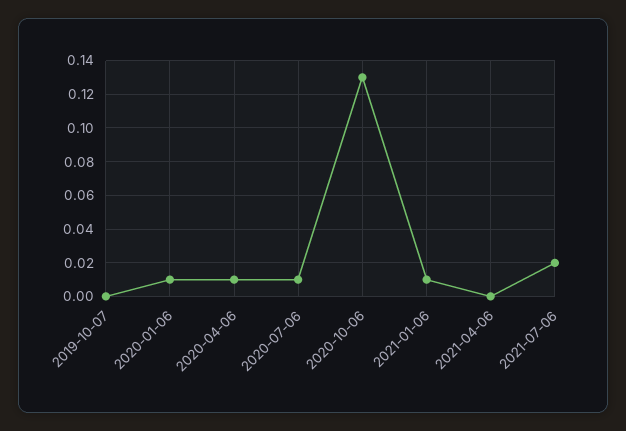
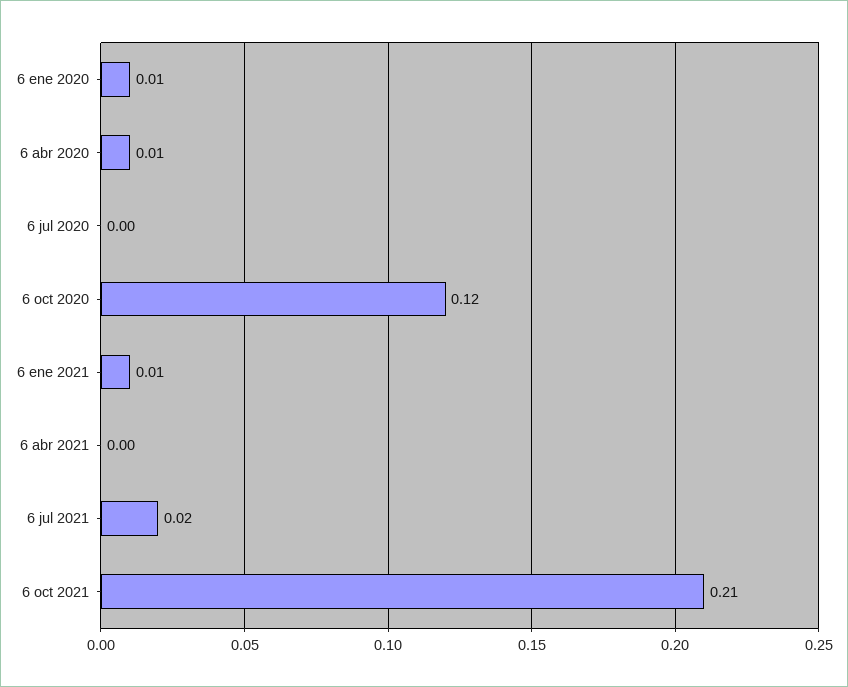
2019-10-07: 0 -> none
2020-07-06: 0.01 -> 0
2020-10-06: 0.13 -> 0.12
6 oct 2021: none -> 0.21

